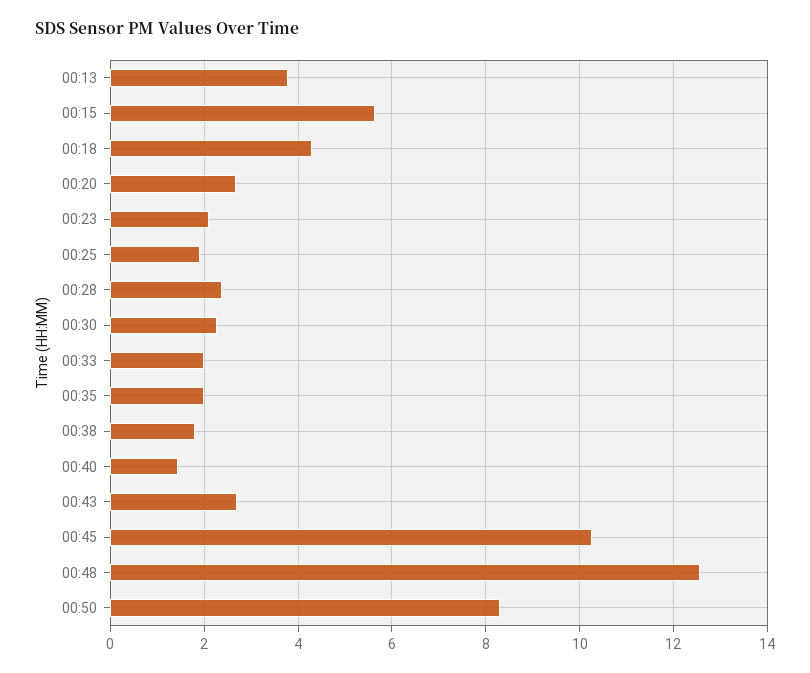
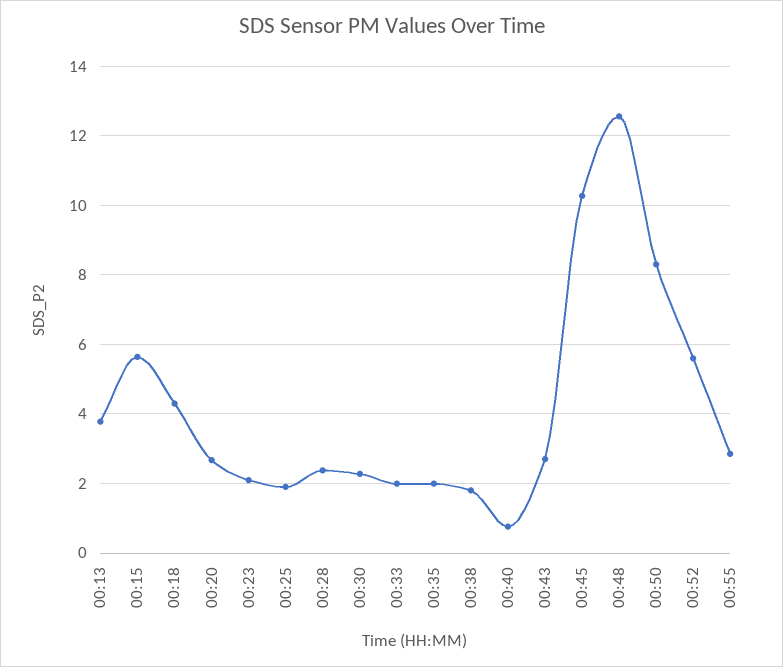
00:40: 1.4 -> 0.8
00:52: none -> 5.6
00:55: none -> 2.8

